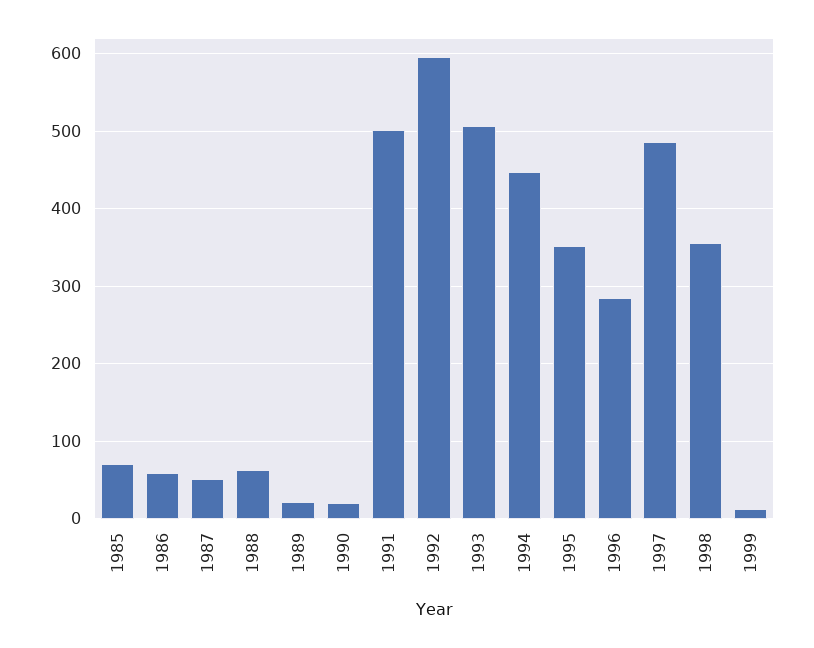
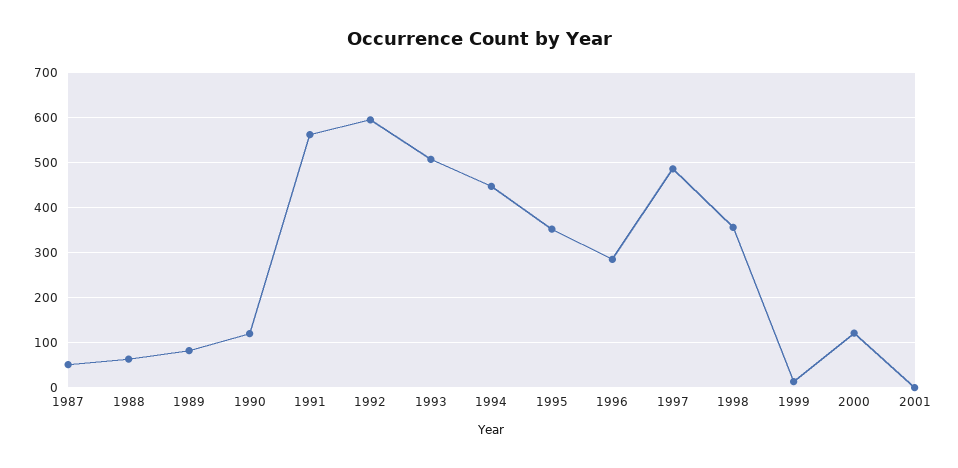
1985: 70 -> none
1986: 60 -> none
1989: 20 -> 80
1990: 20 -> 120
1991: 500 -> 560
2000: none -> 120
2001: none -> 0

